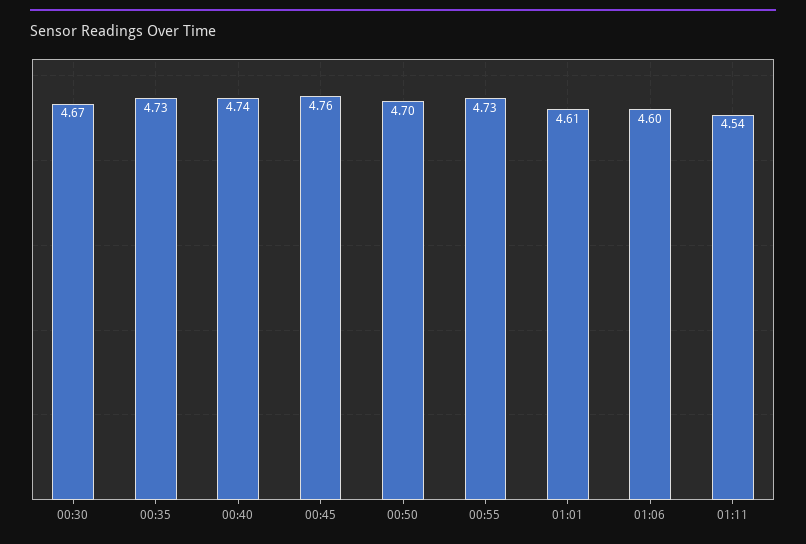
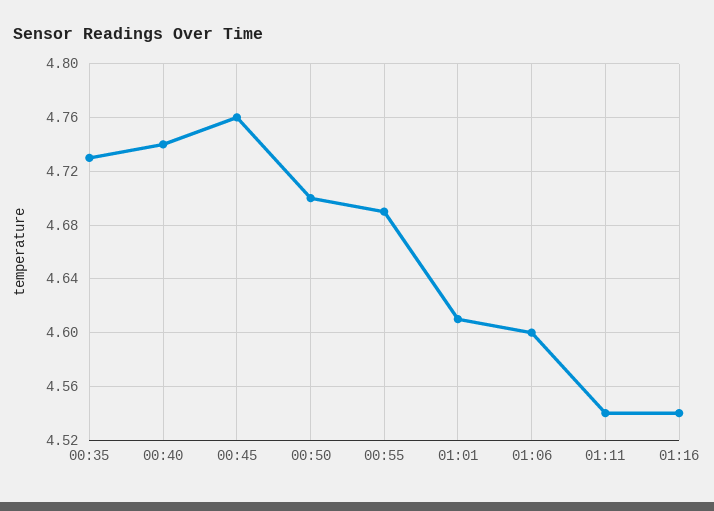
00:30: 4.67 -> none
00:55: 4.73 -> 4.69
01:16: none -> 4.54

